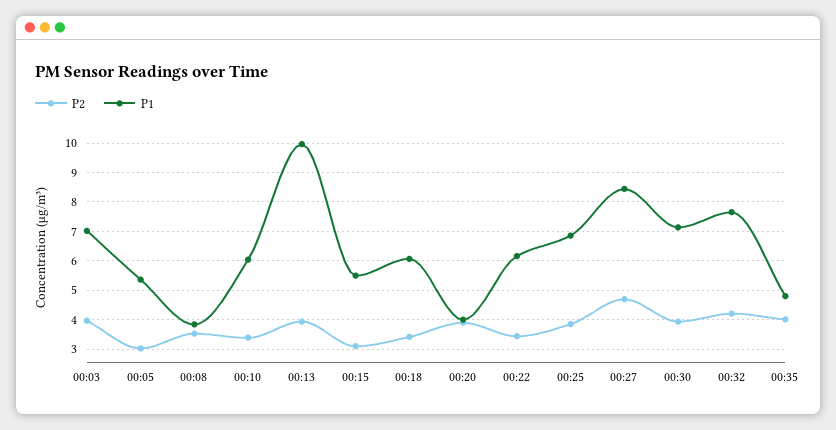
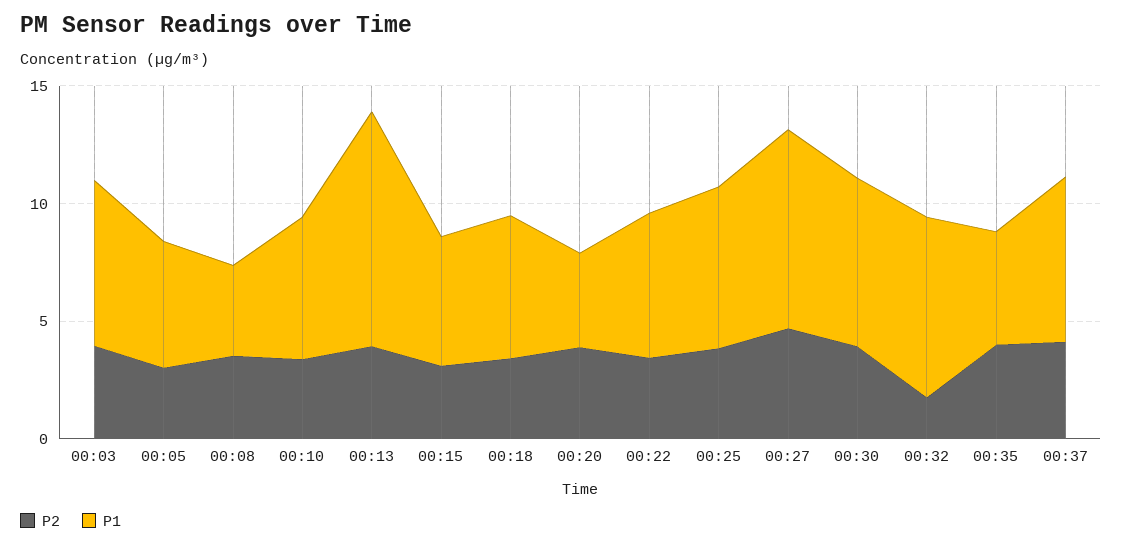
P2, 00:32: 4.25 -> 2
P2, 00:37: none -> 4
P1, 00:37: none -> 7

